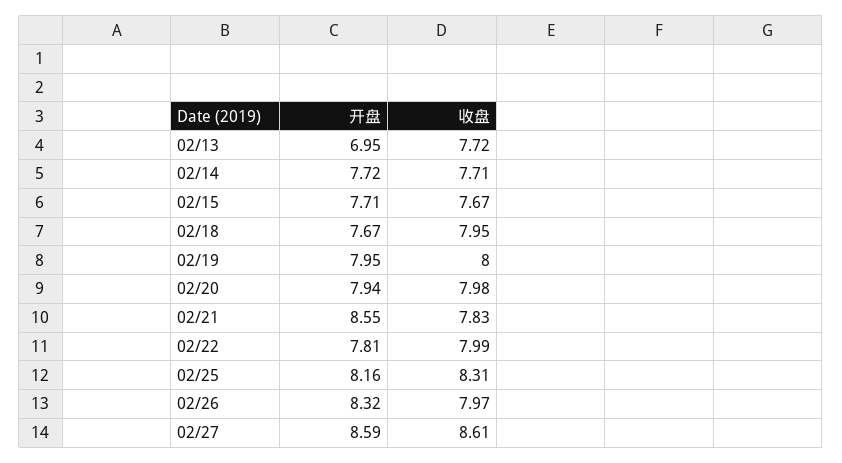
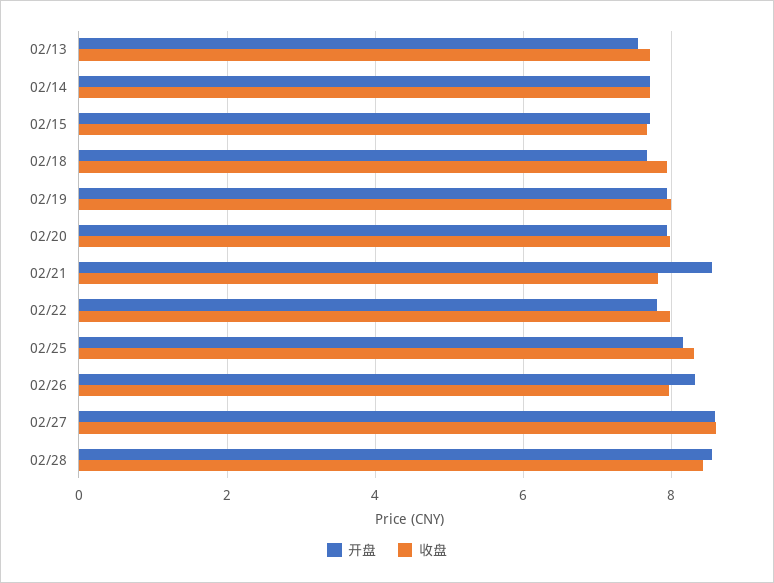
开盘, 02/13: 6.95 -> 7.6
开盘, 02/28: none -> 8.6
收盘, 02/28: none -> 8.4

